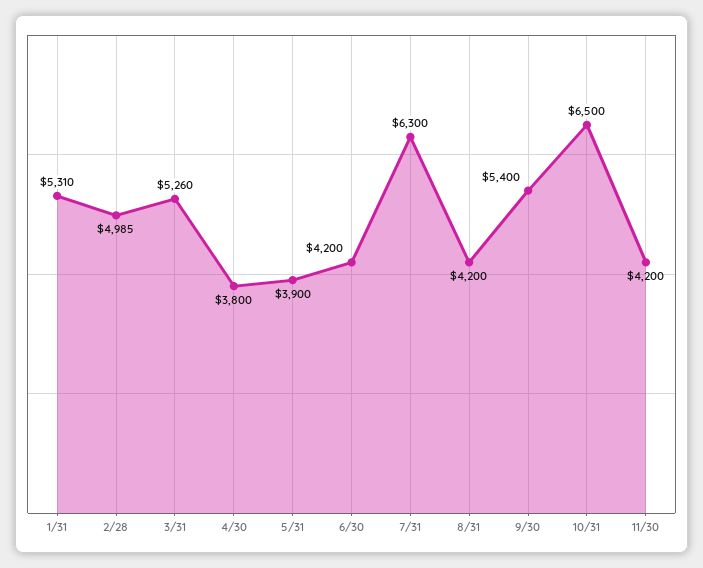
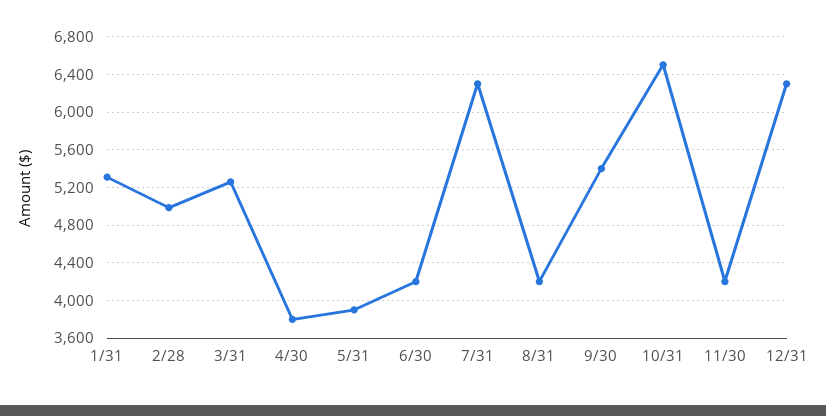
12/31: none -> 6300

